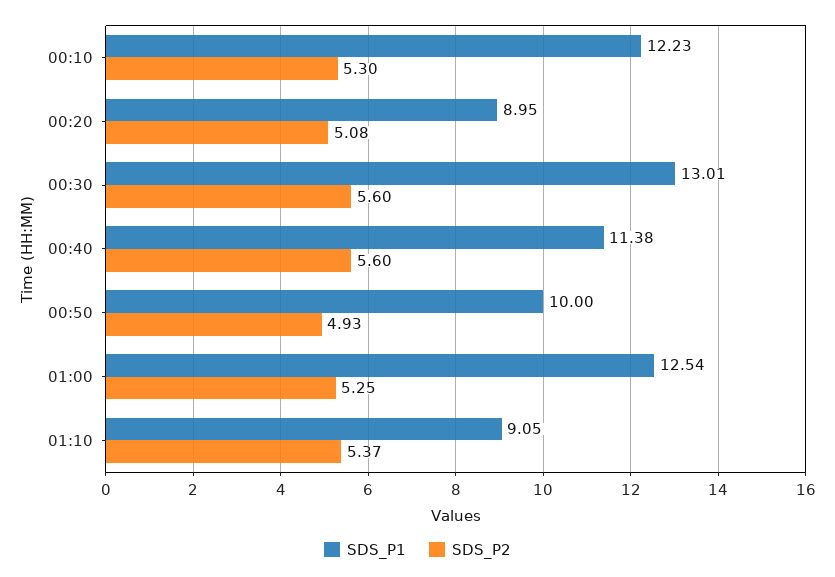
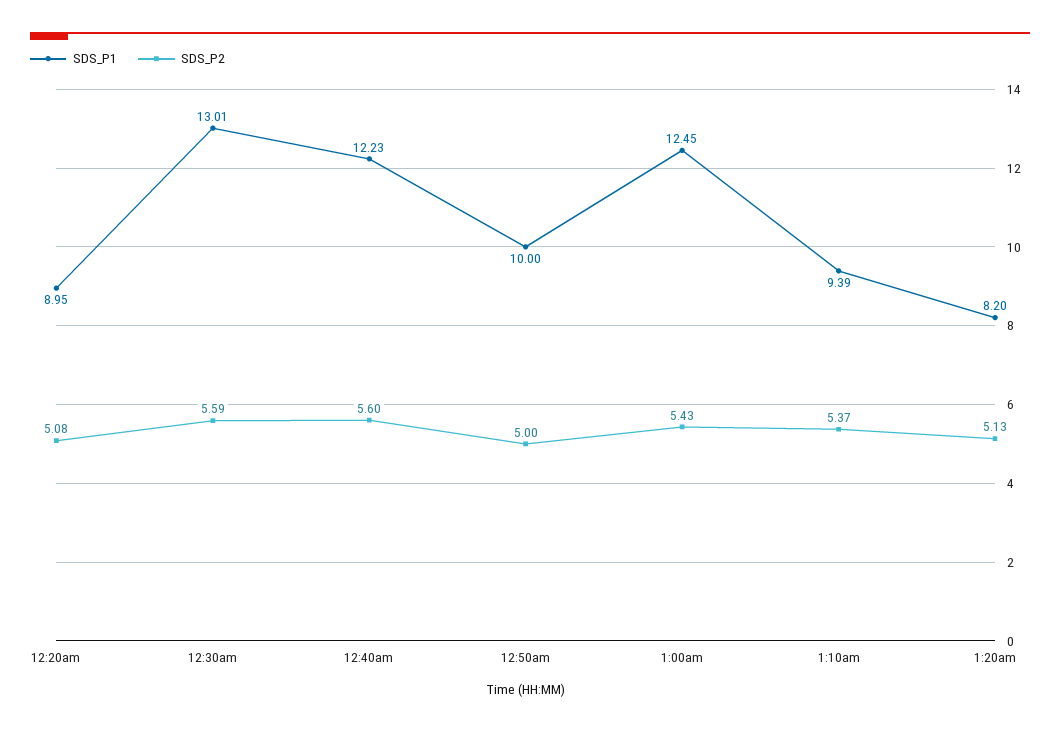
SDS_P1, 00:10: 12.23 -> none
SDS_P2, 00:10: 5.3 -> none
SDS_P2, 00:30: 5.6 -> 5.59
SDS_P1, 00:40: 11.38 -> 12.23
SDS_P2, 00:50: 4.93 -> 5
SDS_P1, 01:00: 12.54 -> 12.45
SDS_P2, 01:00: 5.25 -> 5.43
SDS_P1, 01:10: 9.05 -> 9.39
SDS_P1, 1:20am: none -> 8.2
SDS_P2, 1:20am: none -> 5.13

